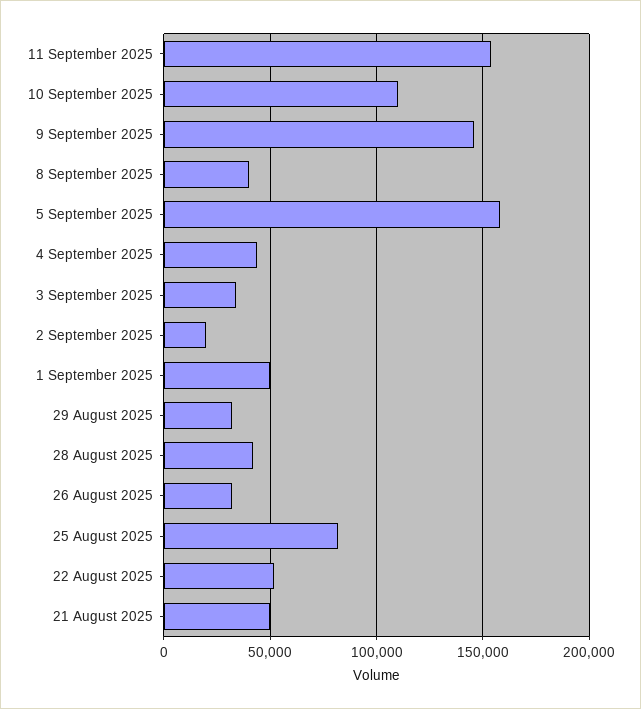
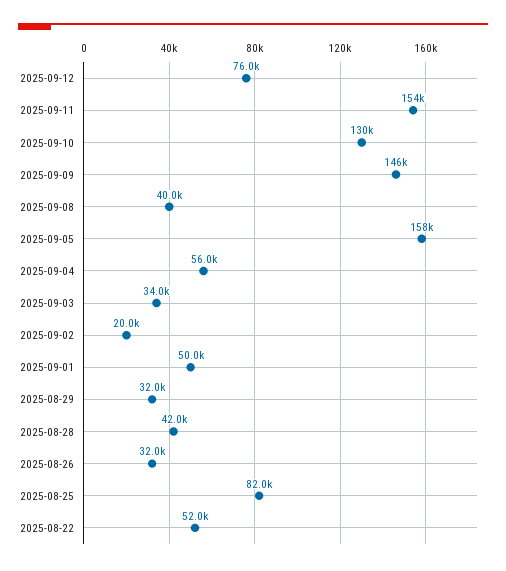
10 September 2025: 110000 -> 130000
4 September 2025: 45000 -> 56000
21 August 2025: 50000 -> none
2025-09-12: none -> 76000

